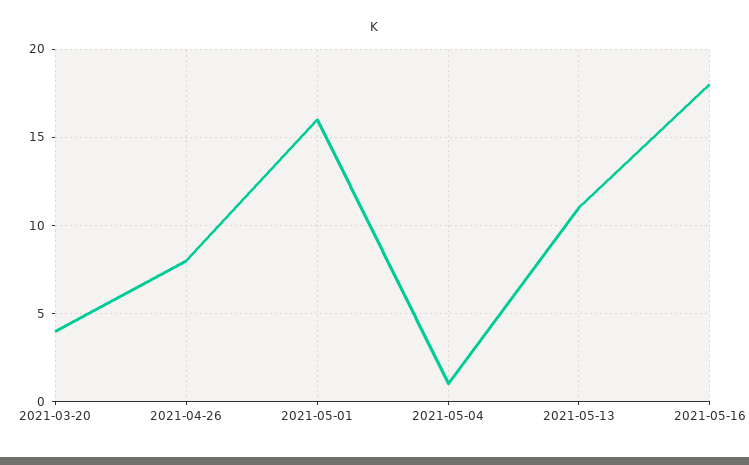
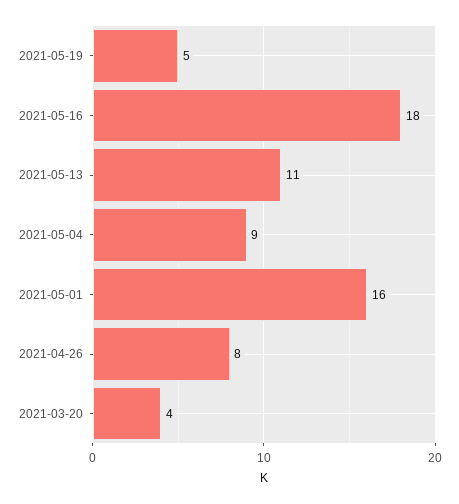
2021-05-04: 1 -> 9
2021-05-19: none -> 5

